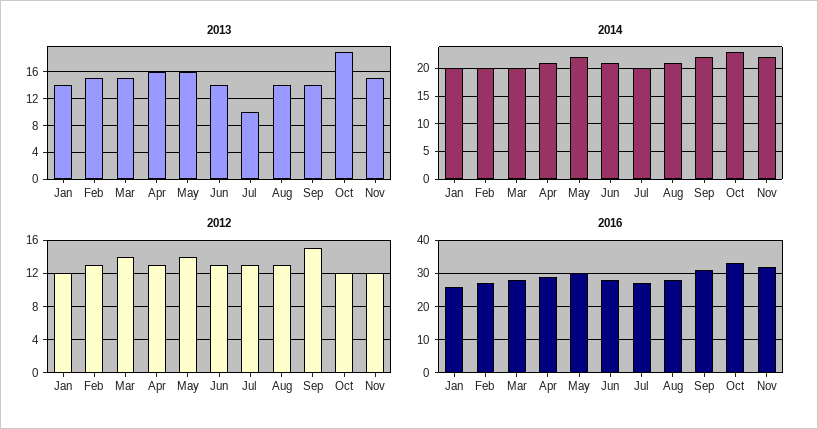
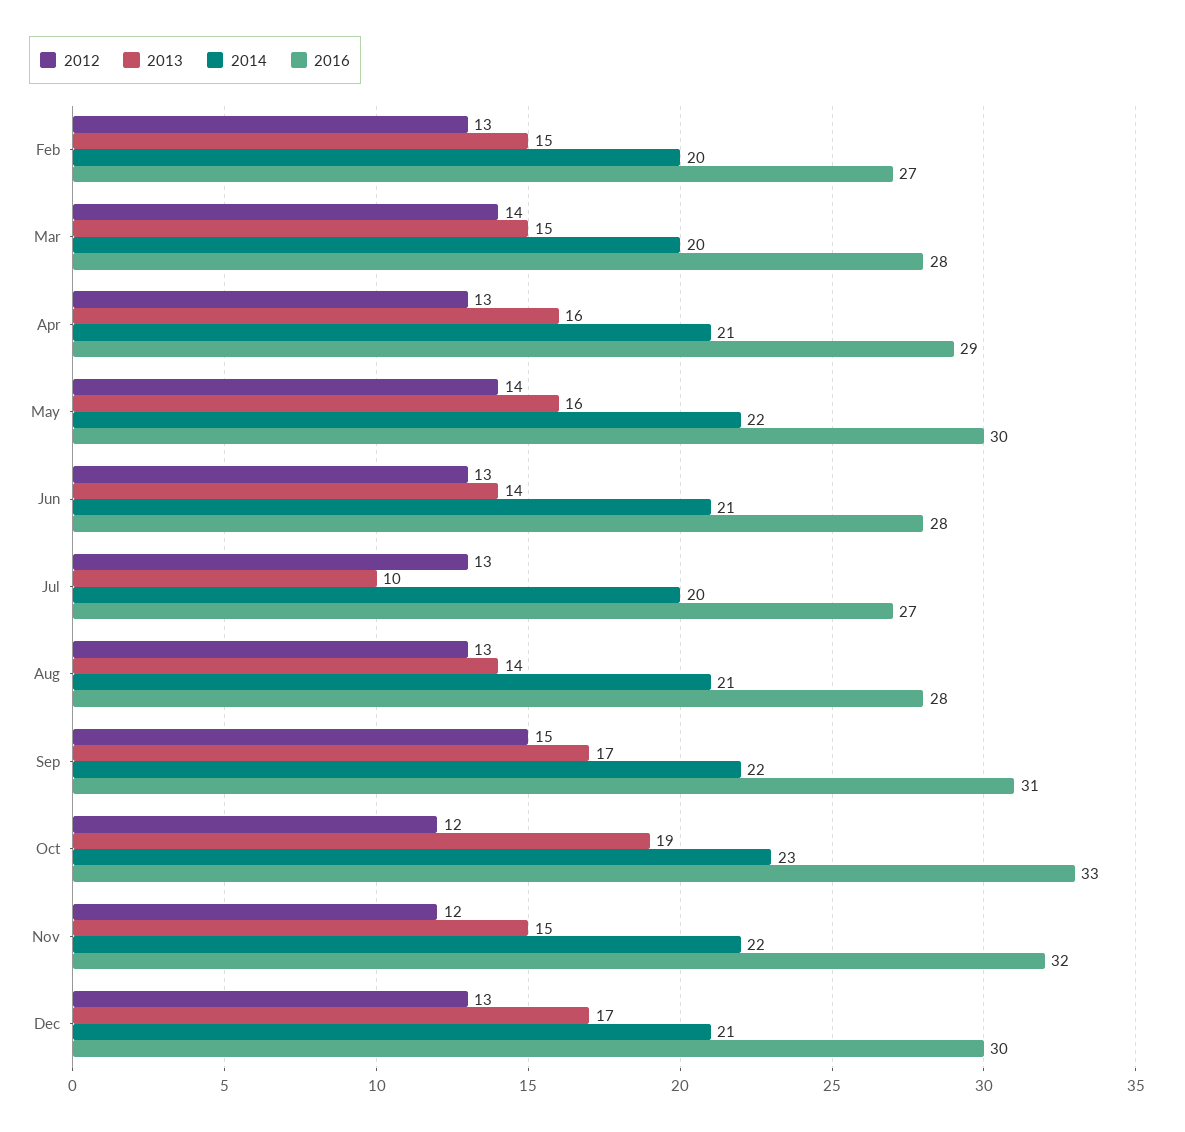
2013, Jan: 14 -> none
2013, Sep: 14 -> 17
2014, Jan: 20 -> none
2012, Jan: 12 -> none
2016, Jan: 25 -> none
2012, Dec: none -> 13
2013, Dec: none -> 17
2014, Dec: none -> 21
2016, Dec: none -> 30

